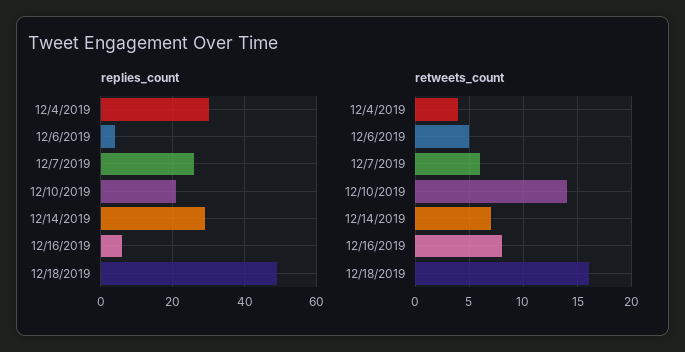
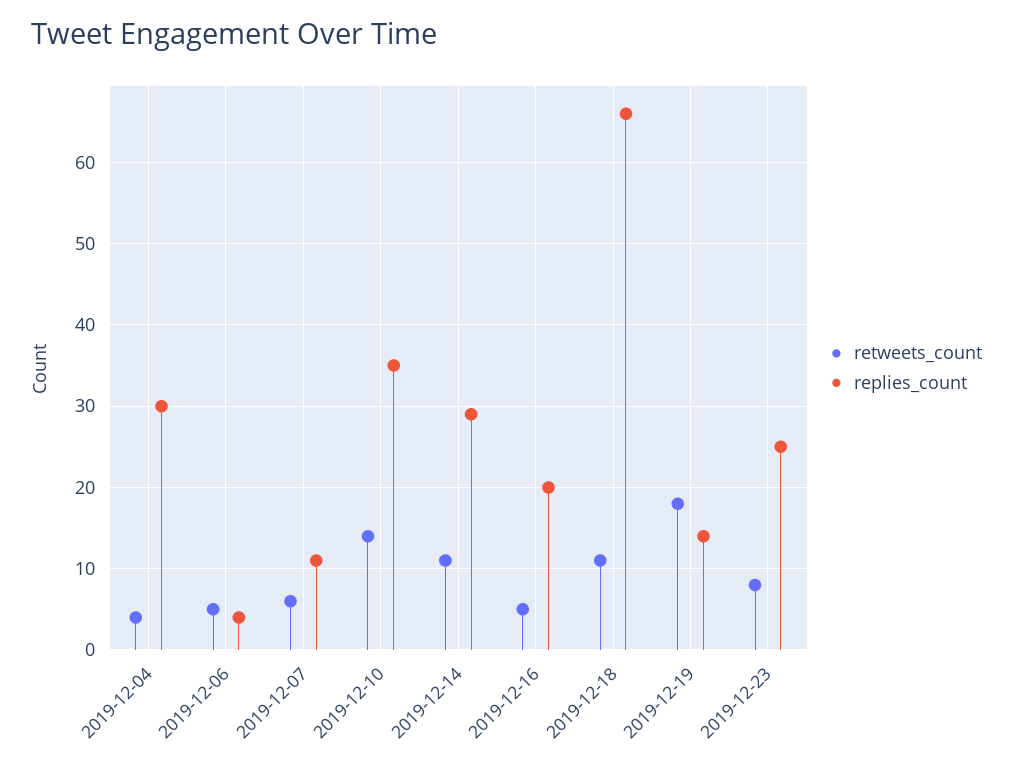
replies_count, 12/7/2019: 25 -> 11
replies_count, 12/10/2019: 20 -> 35
replies_count, 12/16/2019: 5 -> 20
replies_count, 12/18/2019: 50 -> 66
retweets_count, 12/14/2019: 7 -> 11
retweets_count, 12/16/2019: 8 -> 5
retweets_count, 12/18/2019: 16 -> 11
retweets_count, 2019-12-19: none -> 18
replies_count, 2019-12-19: none -> 14
retweets_count, 2019-12-23: none -> 8
replies_count, 2019-12-23: none -> 25

